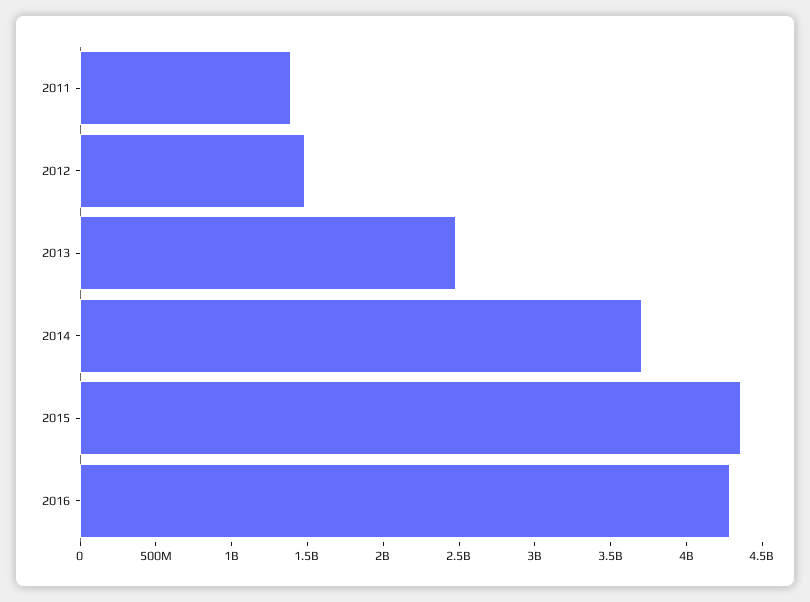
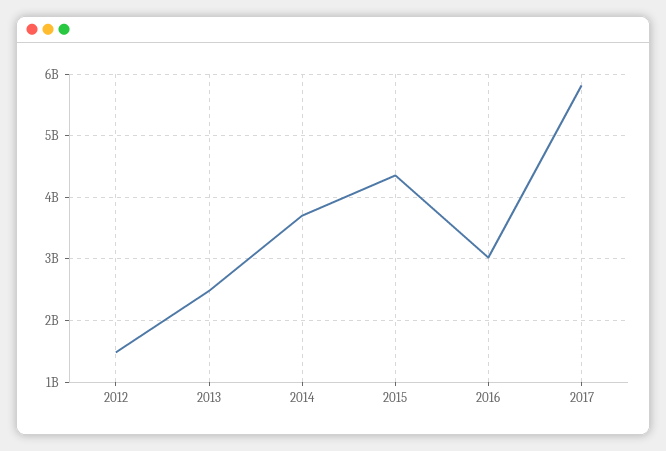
2011: 1400000000 -> none
2016: 4300000000 -> 3000000000
2017: none -> 5800000000

